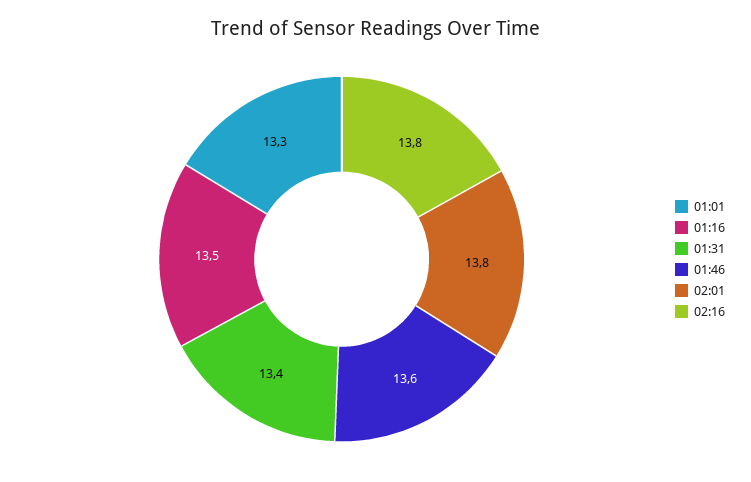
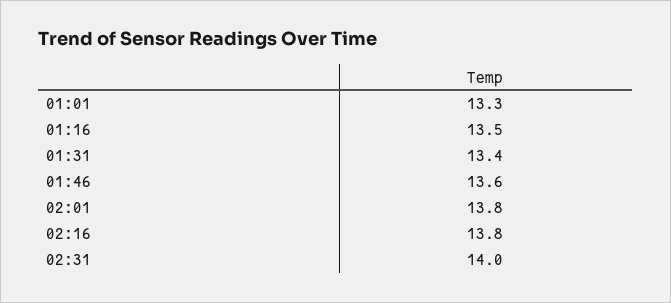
02:31: none -> 14

